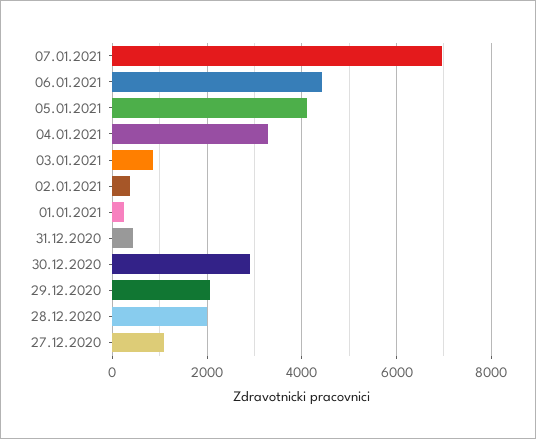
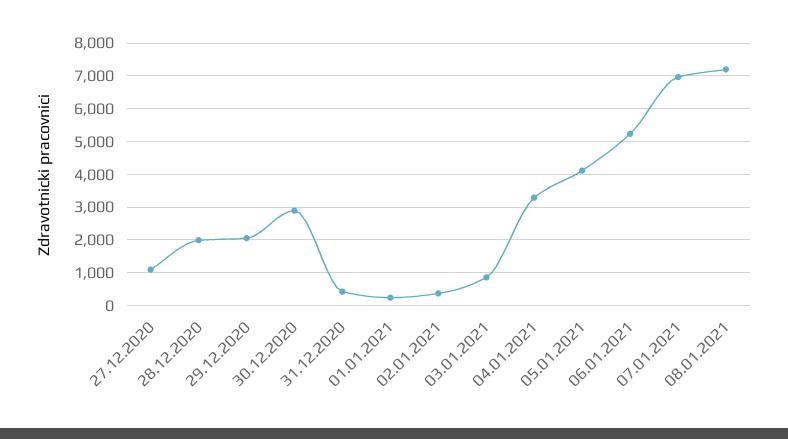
06.01.2021: 4400 -> 5200
08.01.2021: none -> 7200

